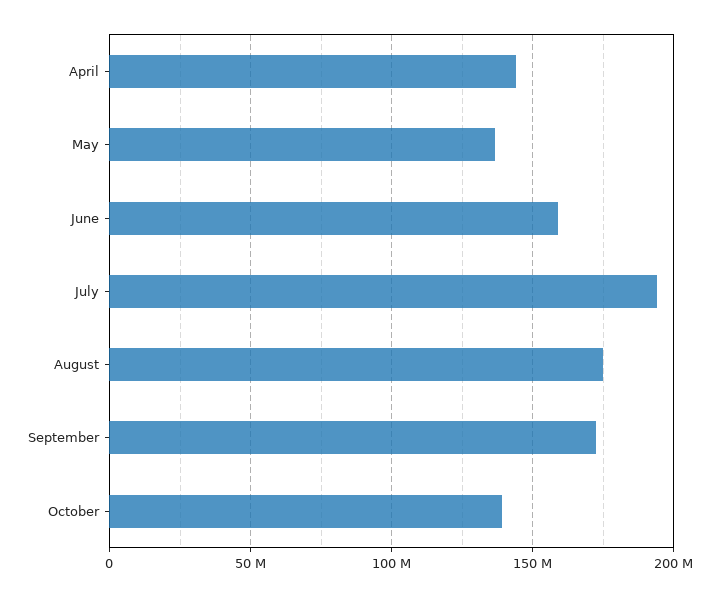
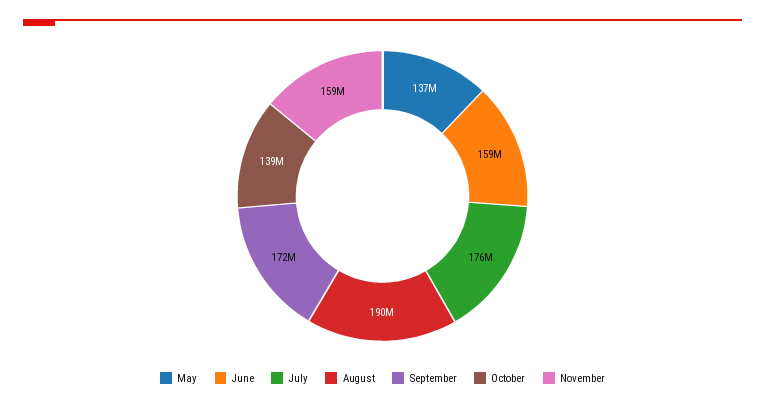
April: 145000000 -> none
July: 195000000 -> 176000000
August: 175000000 -> 190000000
November: none -> 159000000

